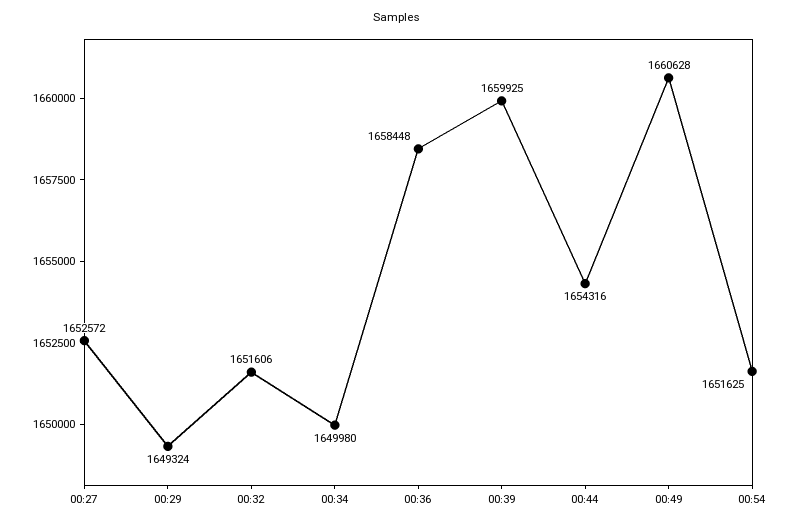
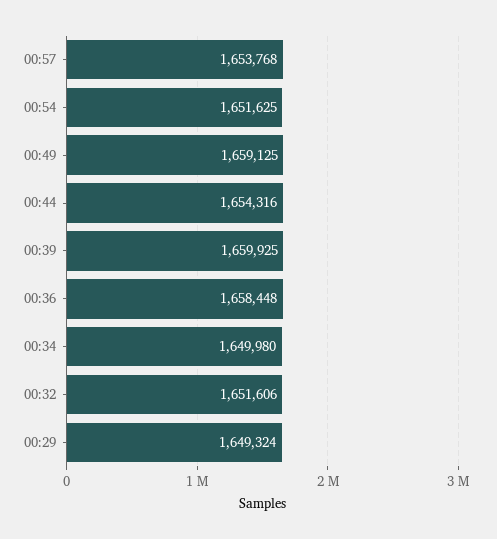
00:27: 1652572 -> none
00:49: 1660628 -> 1659125
00:57: none -> 1653768

